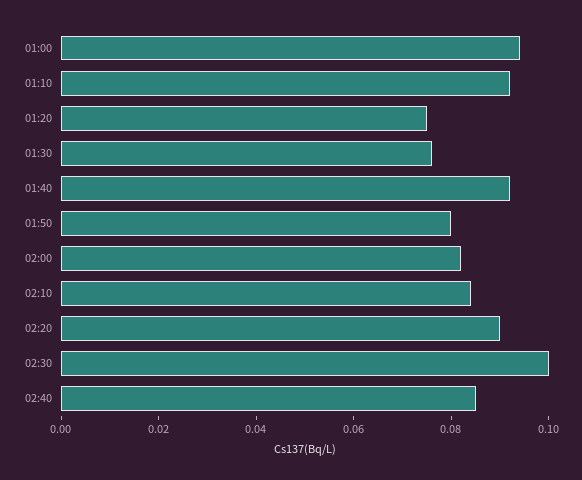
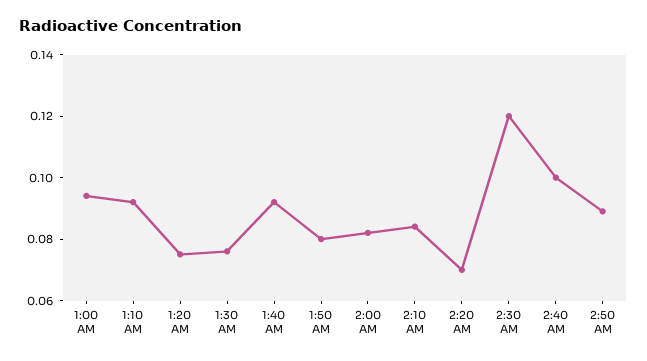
02:20: 0.09 -> 0.07
02:30: 0.1 -> 0.12
02:40: 0.085 -> 0.1
2:50 AM: none -> 0.09

